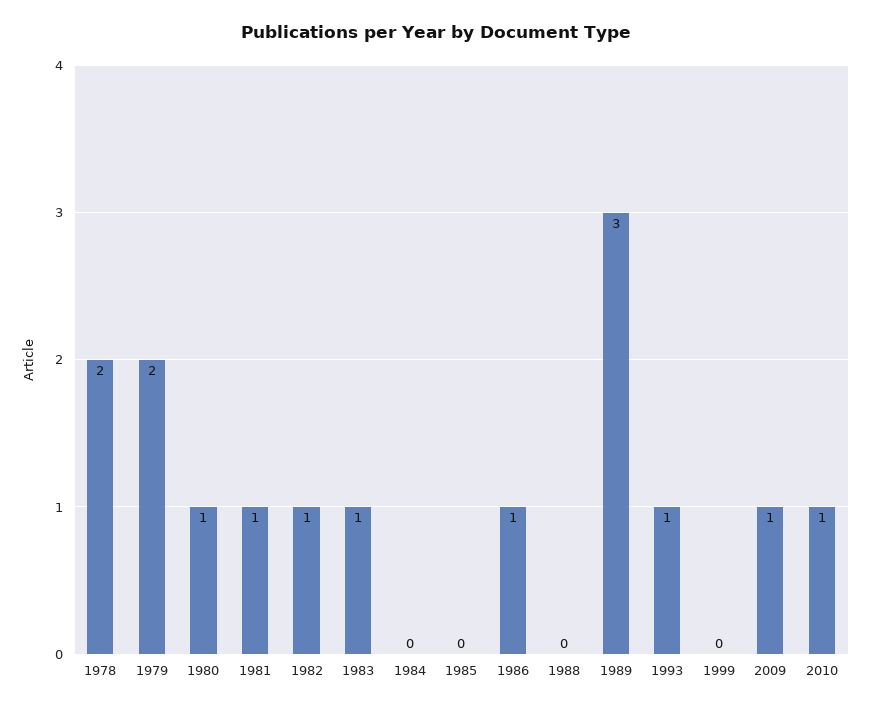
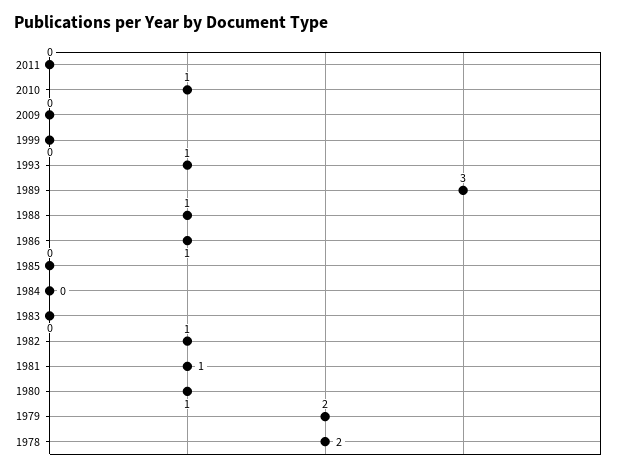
1983: 1 -> 0
1988: 0 -> 1
2009: 1 -> 0
2011: none -> 0

